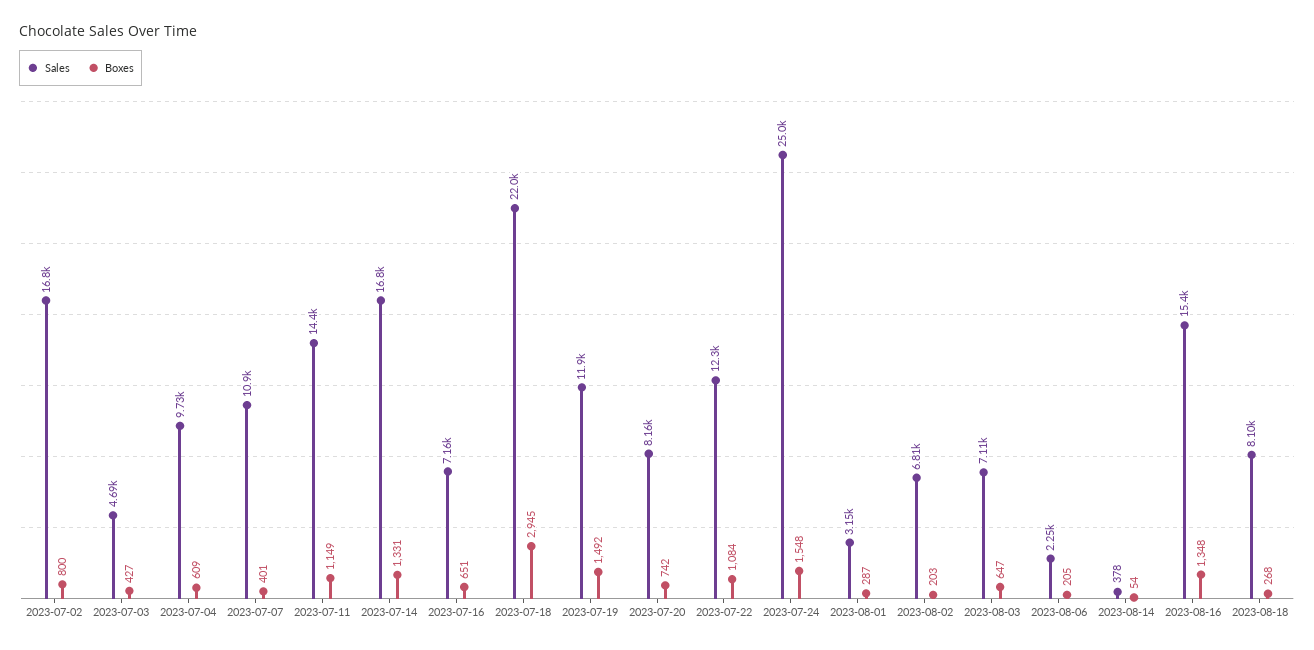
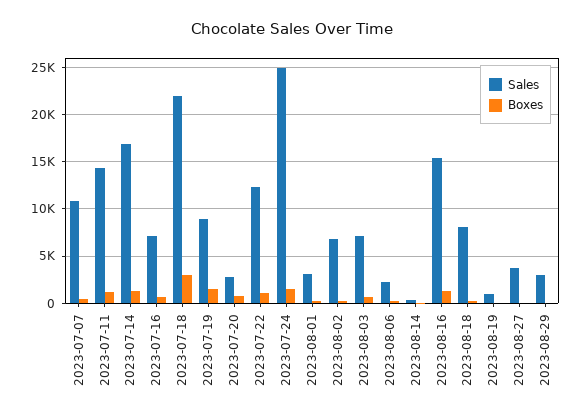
Sales, 2023-07-02: 16800 -> none
Boxes, 2023-07-02: 800 -> none
Sales, 2023-07-03: 4690 -> none
Boxes, 2023-07-03: 427 -> none
Sales, 2023-07-04: 9730 -> none
Boxes, 2023-07-04: 609 -> none
Sales, 2023-07-19: 11900 -> 9000
Sales, 2023-07-20: 8160 -> 3000
Sales, 2023-08-19: none -> 1000
Boxes, 2023-08-19: none -> 0
Sales, 2023-08-27: none -> 4000
Boxes, 2023-08-27: none -> 0
Sales, 2023-08-29: none -> 3000
Boxes, 2023-08-29: none -> 0

